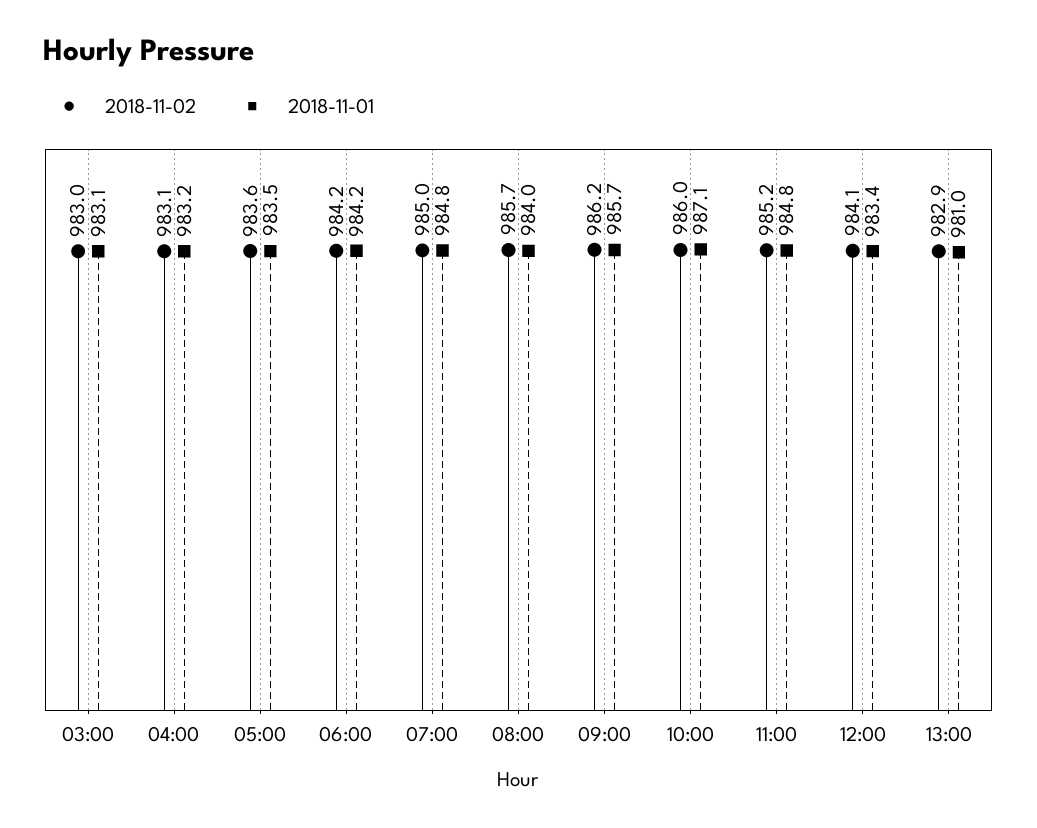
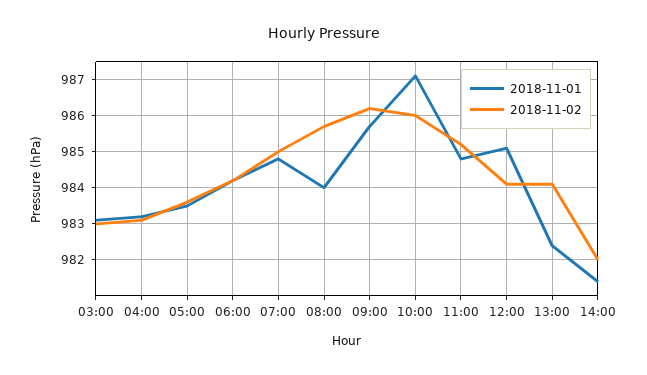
2018-11-01, 12:00: 983.4 -> 985
2018-11-02, 13:00: 982.9 -> 984
2018-11-01, 13:00: 981 -> 982.5
2018-11-01, 14:00: none -> 981.5
2018-11-02, 14:00: none -> 982

